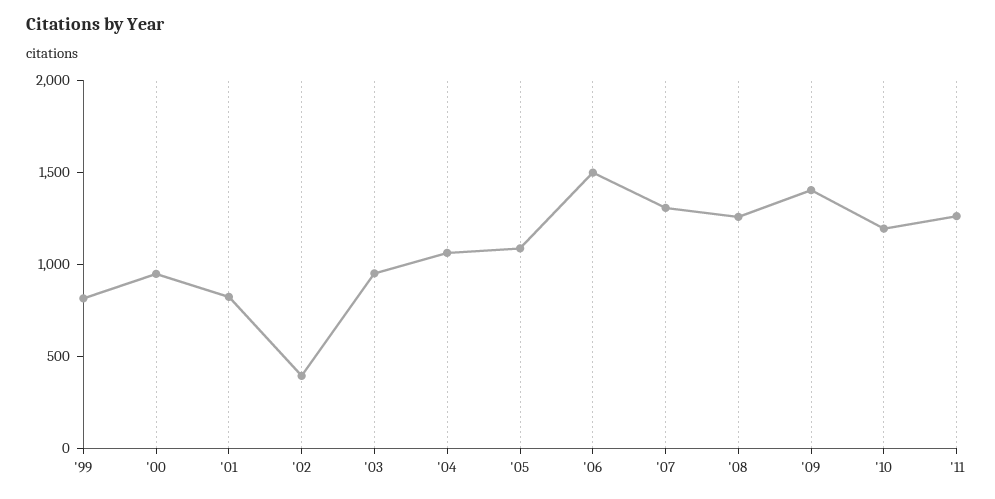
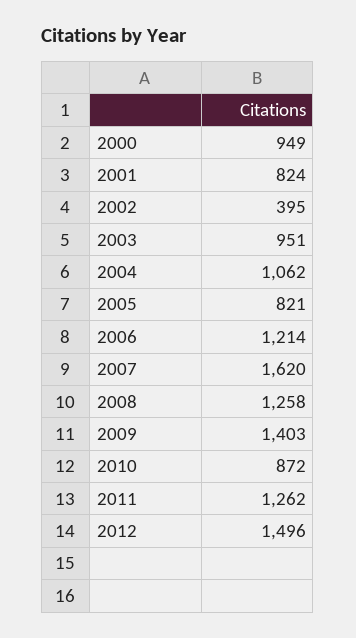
'99: 800 -> none
'05: 1100 -> 821
'06: 1500 -> 1214
'07: 1300 -> 1620
'10: 1200 -> 872
2012: none -> 1496

